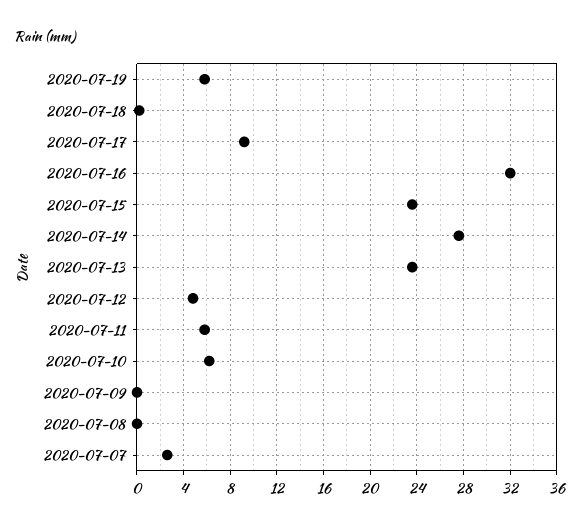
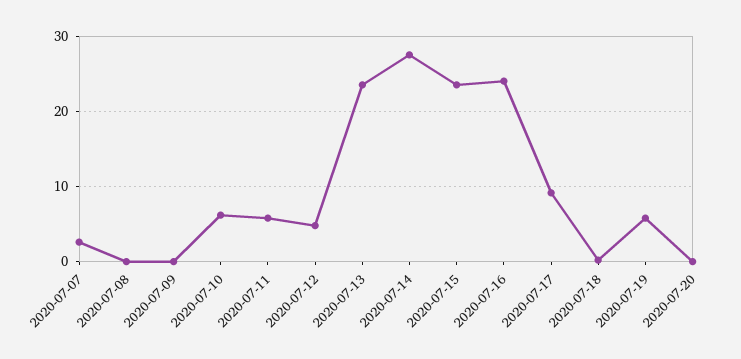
2020-07-16: 32 -> 24
2020-07-20: none -> 0

